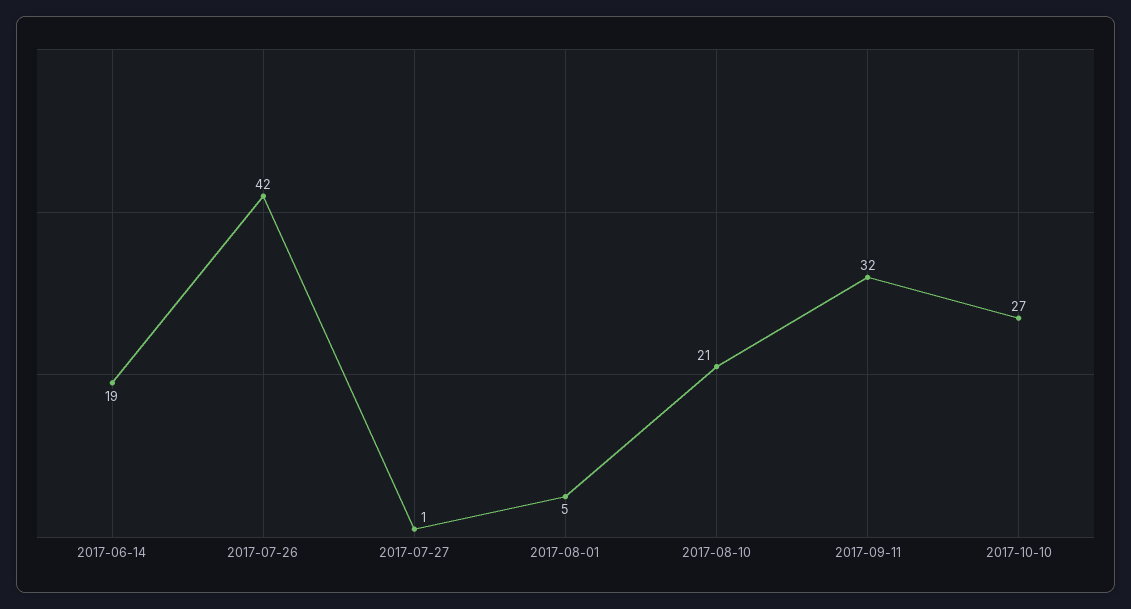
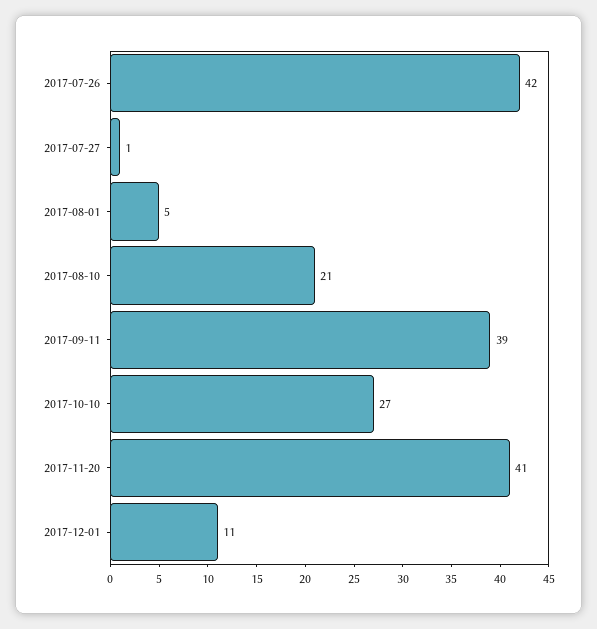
2017-06-14: 19 -> none
2017-09-11: 32 -> 39
2017-11-20: none -> 41
2017-12-01: none -> 11

